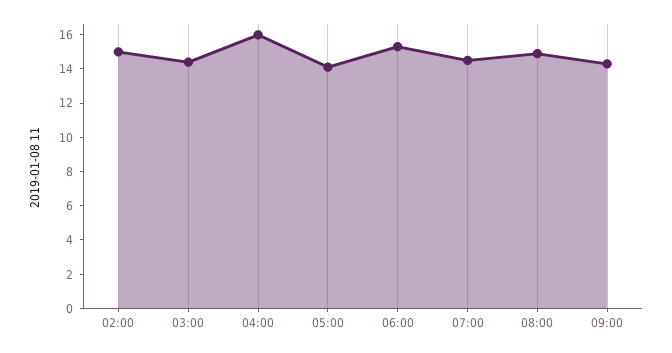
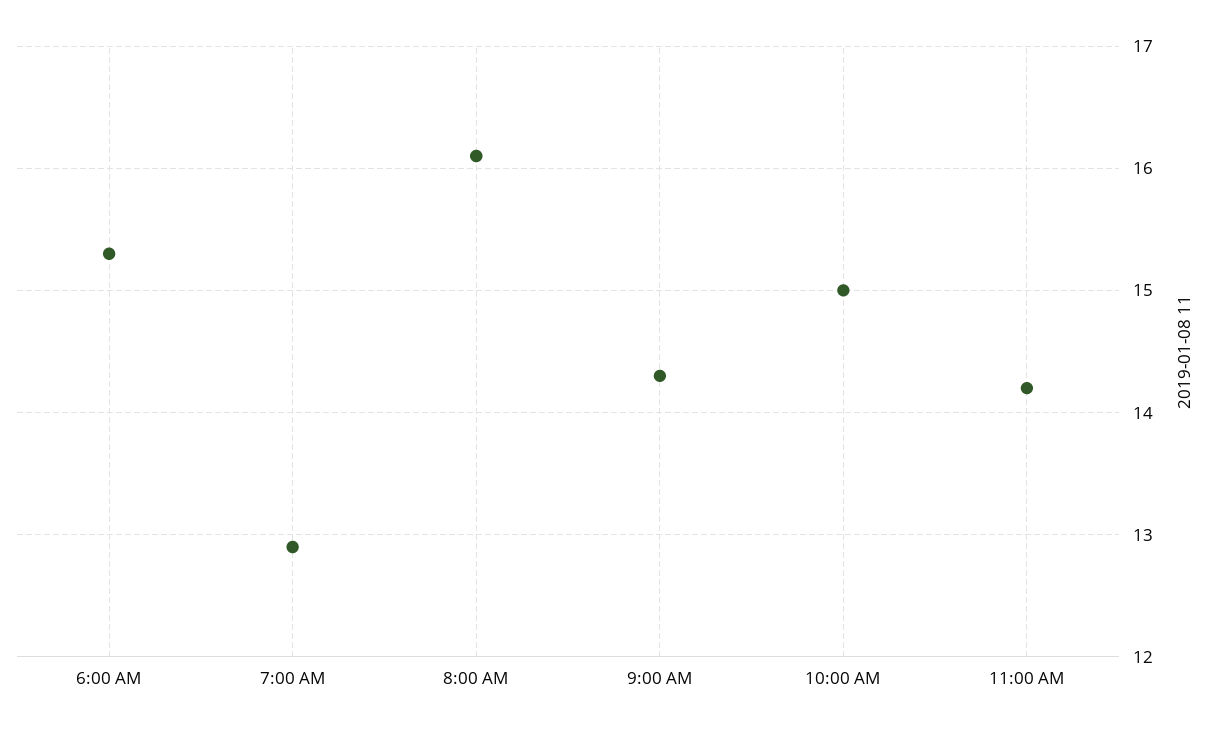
02:00: 15 -> none
03:00: 14.5 -> none
04:00: 16 -> none
05:00: 14 -> none
07:00: 14.5 -> 12.9
08:00: 15 -> 16.1
10:00 AM: none -> 15
11:00 AM: none -> 14.2

